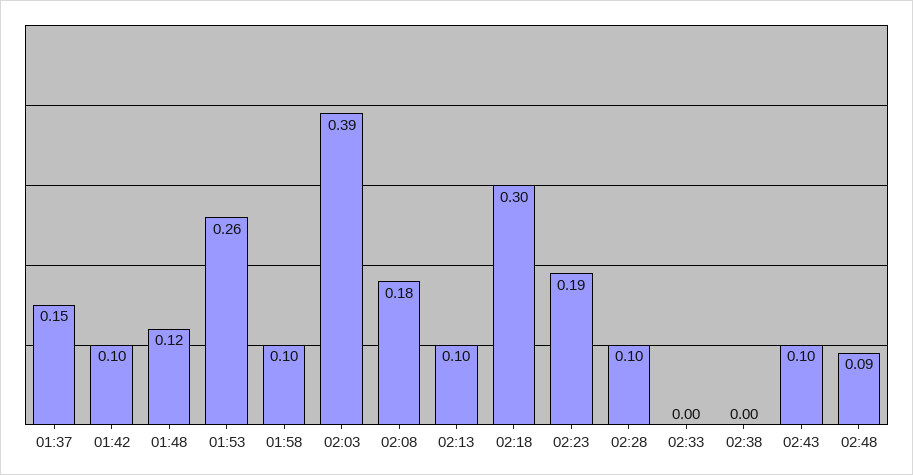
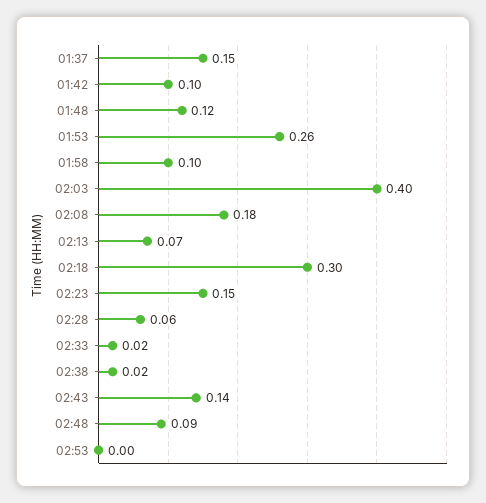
02:03: 0.39 -> 0.4
02:13: 0.1 -> 0.07
02:23: 0.19 -> 0.15
02:28: 0.1 -> 0.06
02:33: 0 -> 0.02
02:38: 0 -> 0.02
02:43: 0.1 -> 0.14
02:53: none -> 0

